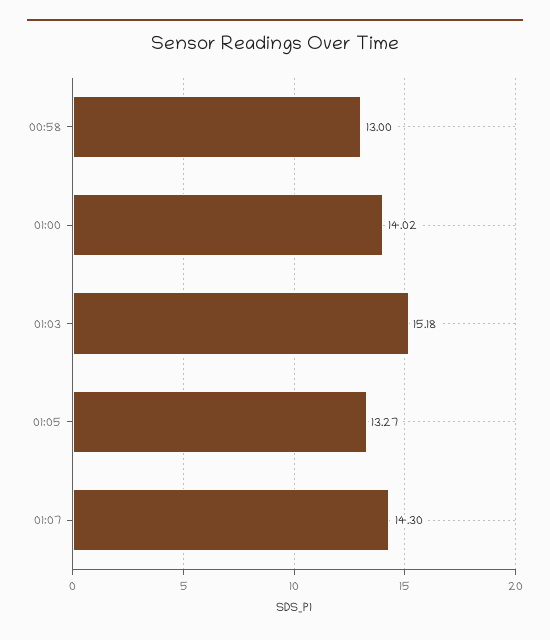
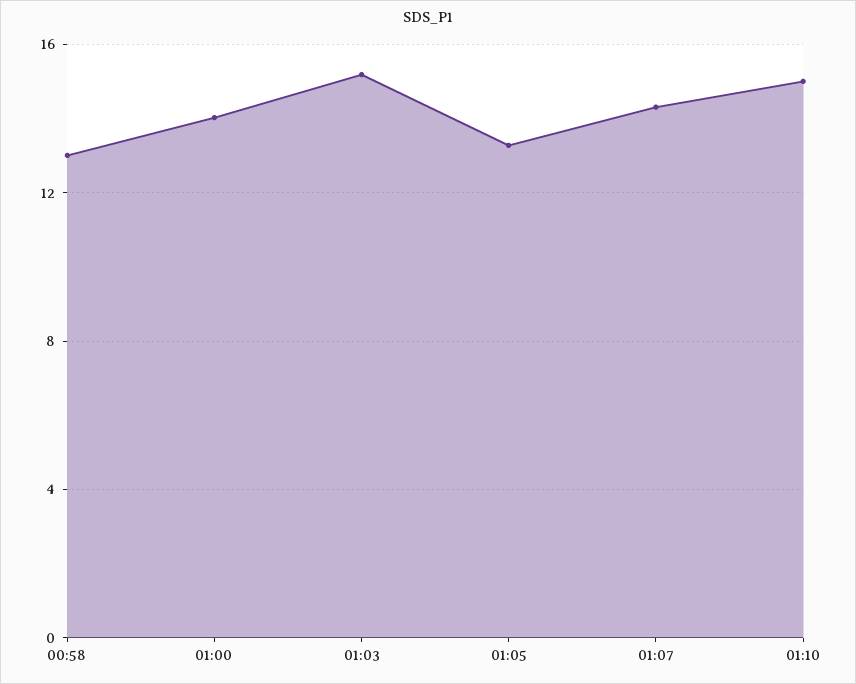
01:10: none -> 15

